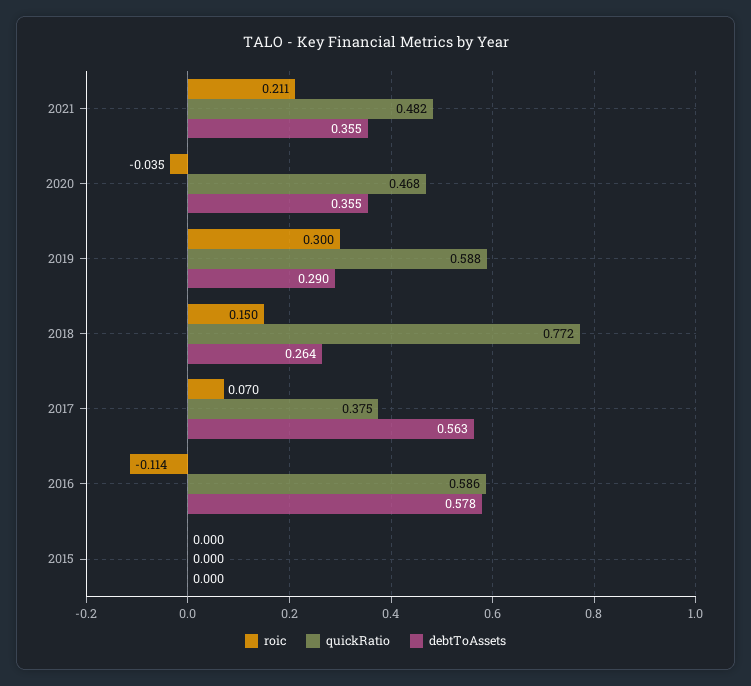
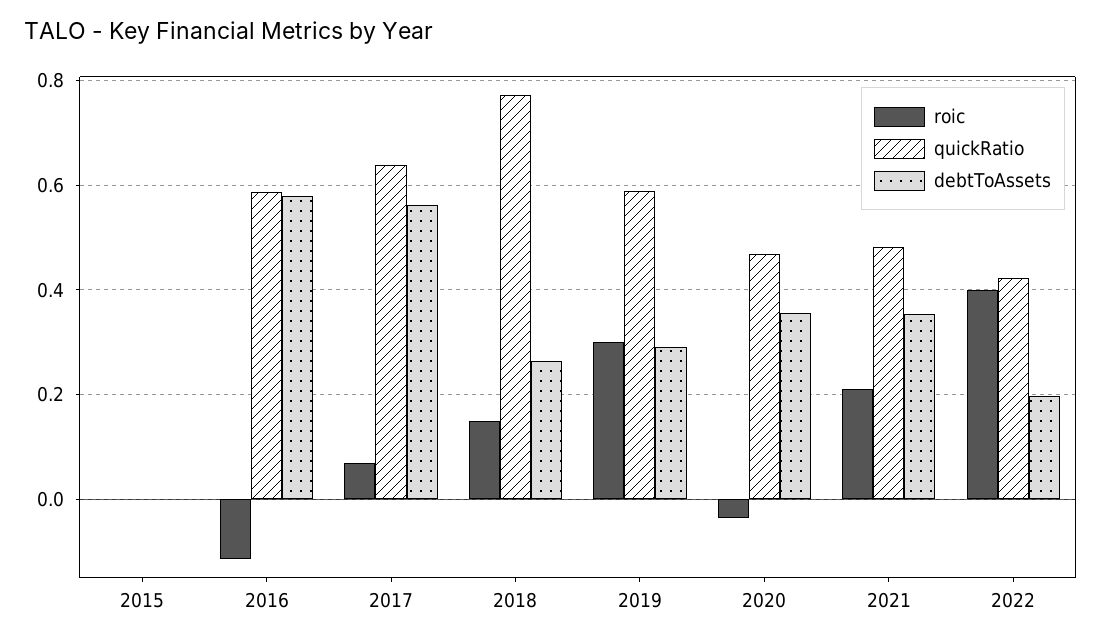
quickRatio, 2017: 0.375 -> 0.64
roic, 2022: none -> 0.4
quickRatio, 2022: none -> 0.42
debtToAssets, 2022: none -> 0.2

